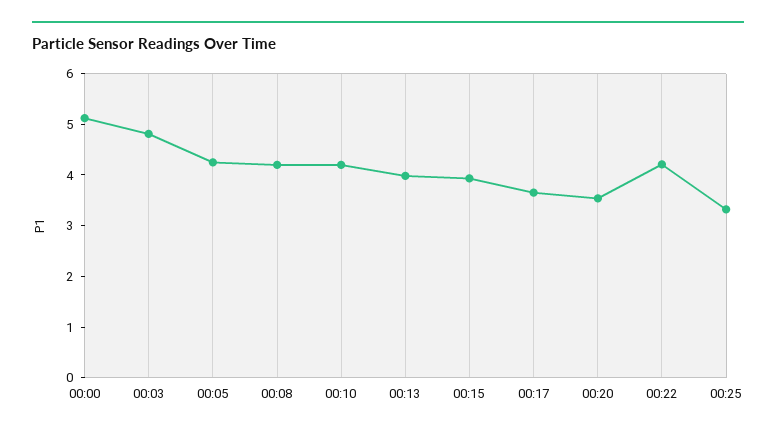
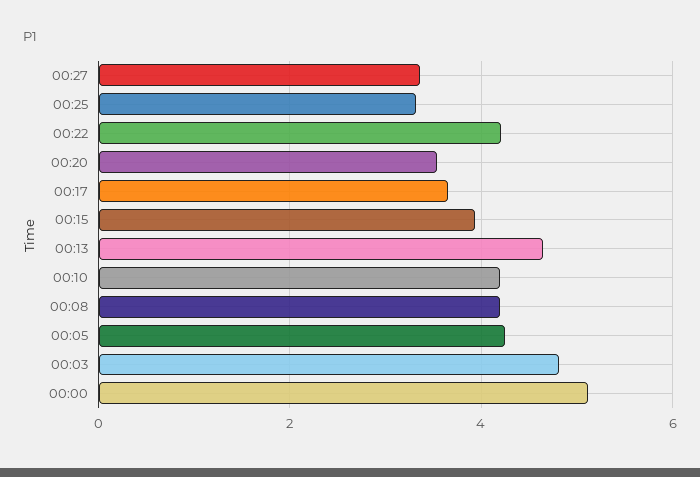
00:13: 4 -> 4.6
00:27: none -> 3.4

